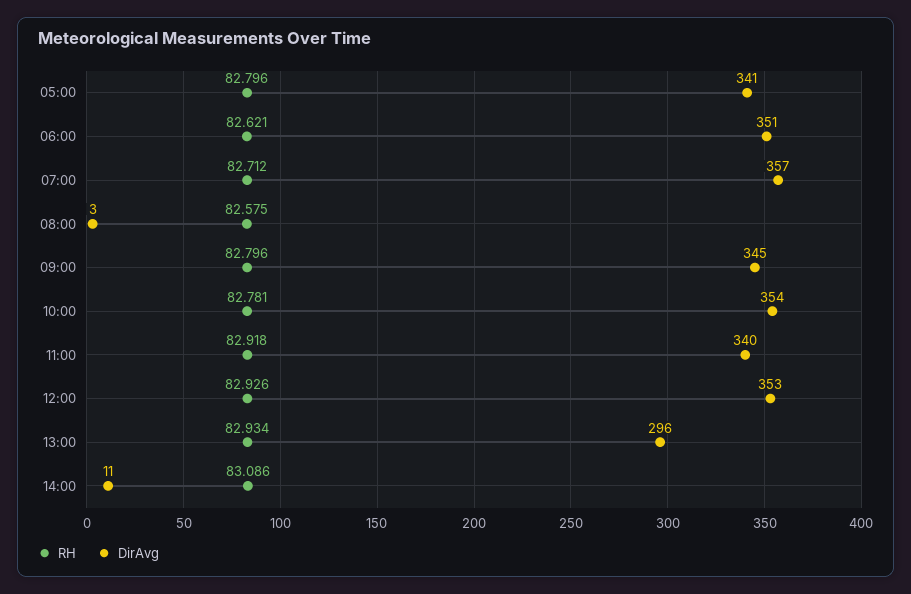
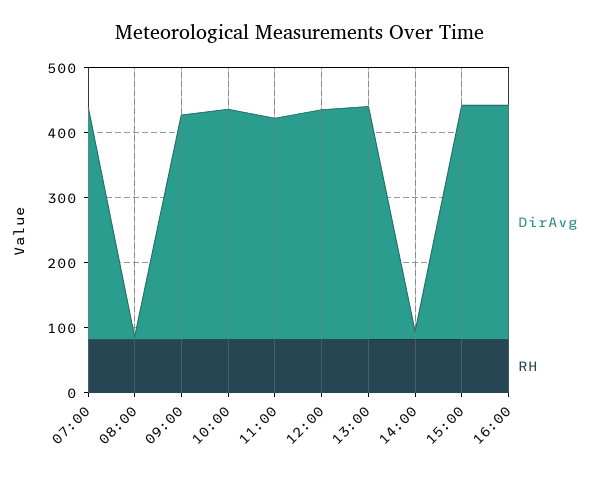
RH, 05:00: 82.796 -> none
DirAvg, 05:00: 341 -> none
RH, 06:00: 82.621 -> none
DirAvg, 06:00: 351 -> none
DirAvg, 13:00: 296 -> 360
DirAvg, 15:00: none -> 360
RH, 15:00: none -> 80
DirAvg, 16:00: none -> 360
RH, 16:00: none -> 80

